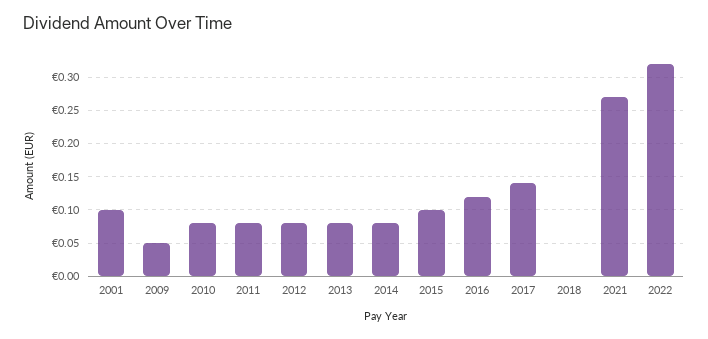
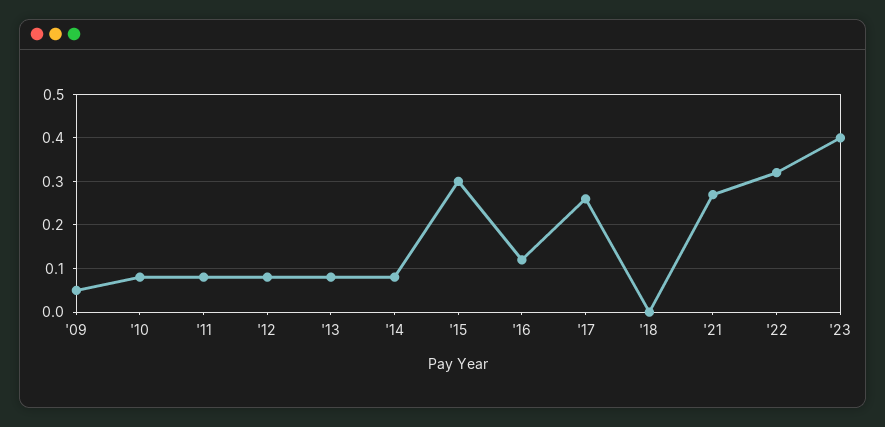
2001: 0.1 -> none
2015: 0.1 -> 0.3
2017: 0.14 -> 0.25
'23: none -> 0.4

